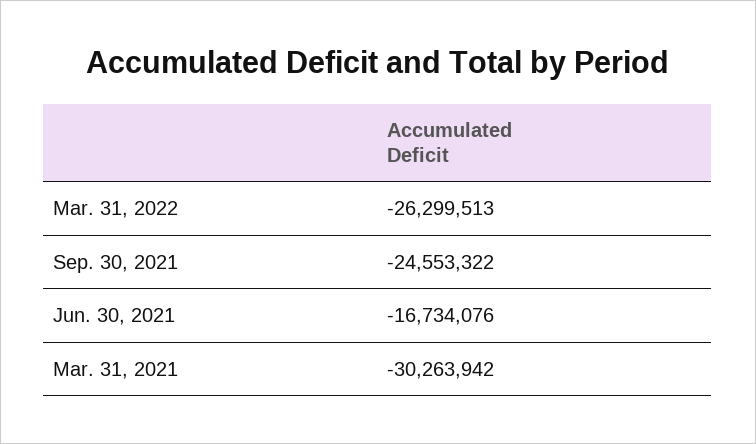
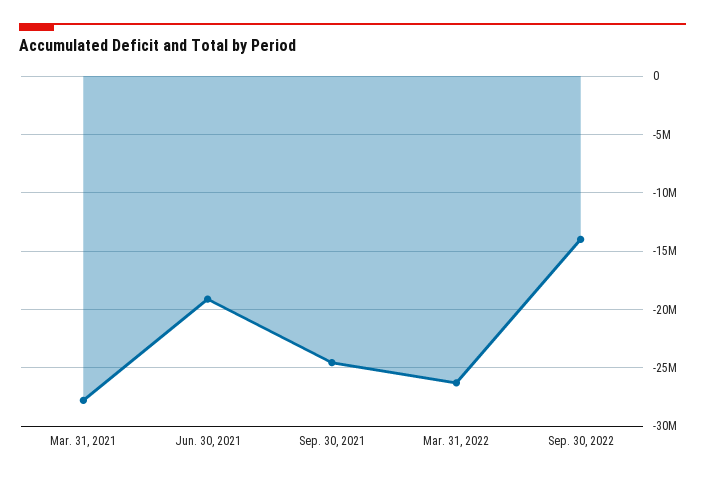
Jun. 30, 2021: -16734076 -> -19000000
Mar. 31, 2021: -30263942 -> -28000000
Sep. 30, 2022: none -> -14000000

